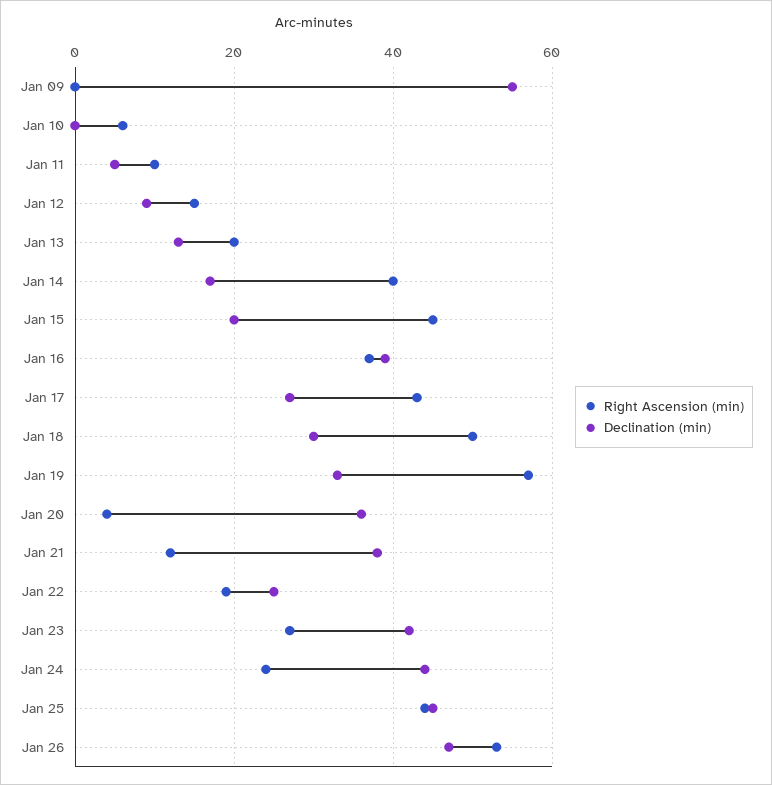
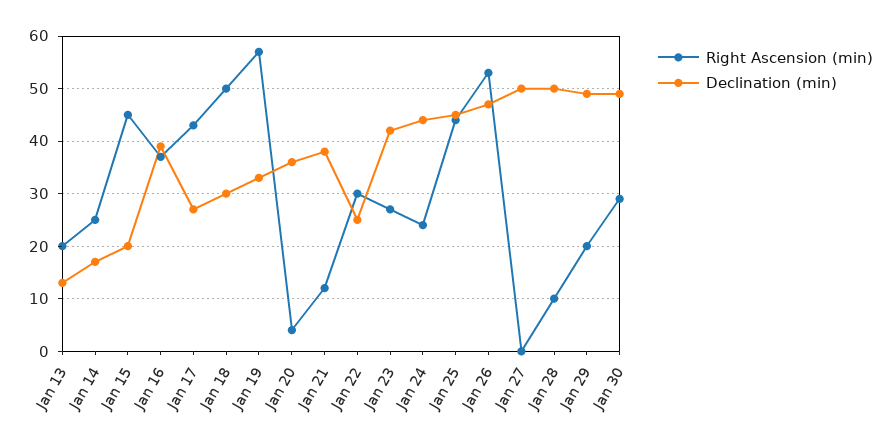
Right Ascension (min), Jan 09: 0 -> none
Declination (min), Jan 09: 55 -> none
Right Ascension (min), Jan 10: 5 -> none
Declination (min), Jan 10: 0 -> none
Right Ascension (min), Jan 11: 10 -> none
Declination (min), Jan 11: 5 -> none
Right Ascension (min), Jan 12: 15 -> none
Declination (min), Jan 12: 10 -> none
Right Ascension (min), Jan 14: 40 -> 25
Right Ascension (min), Jan 22: 20 -> 30
Right Ascension (min), Jan 27: none -> 0
Declination (min), Jan 27: none -> 50
Right Ascension (min), Jan 28: none -> 10
Declination (min), Jan 28: none -> 50
Right Ascension (min), Jan 29: none -> 20
Declination (min), Jan 29: none -> 50
Right Ascension (min), Jan 30: none -> 30
Declination (min), Jan 30: none -> 50

